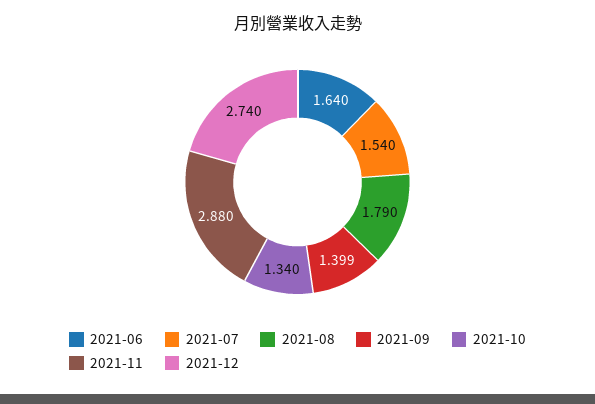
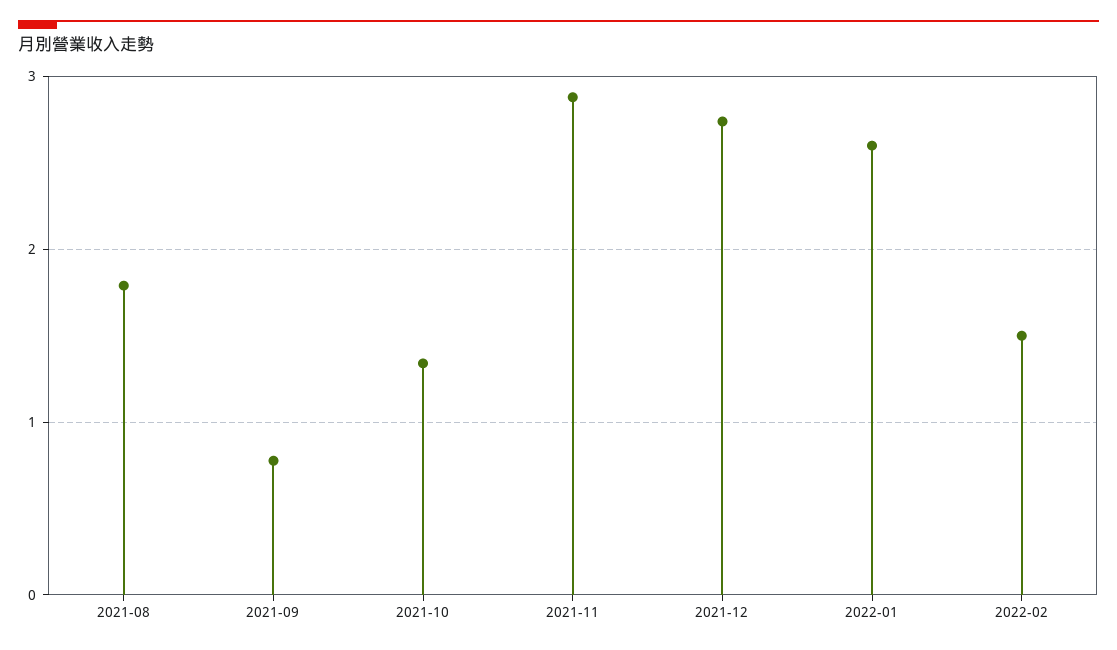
2021-06: 1.64 -> none
2021-07: 1.54 -> none
2021-09: 1.399 -> 0.8
2022-01: none -> 2.6
2022-02: none -> 1.5

